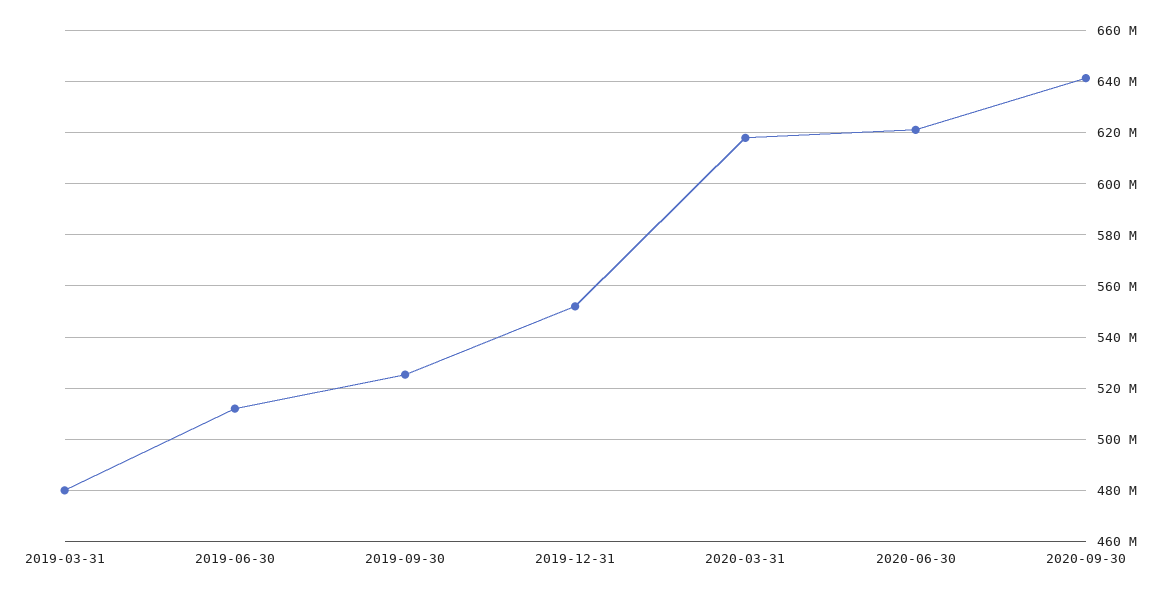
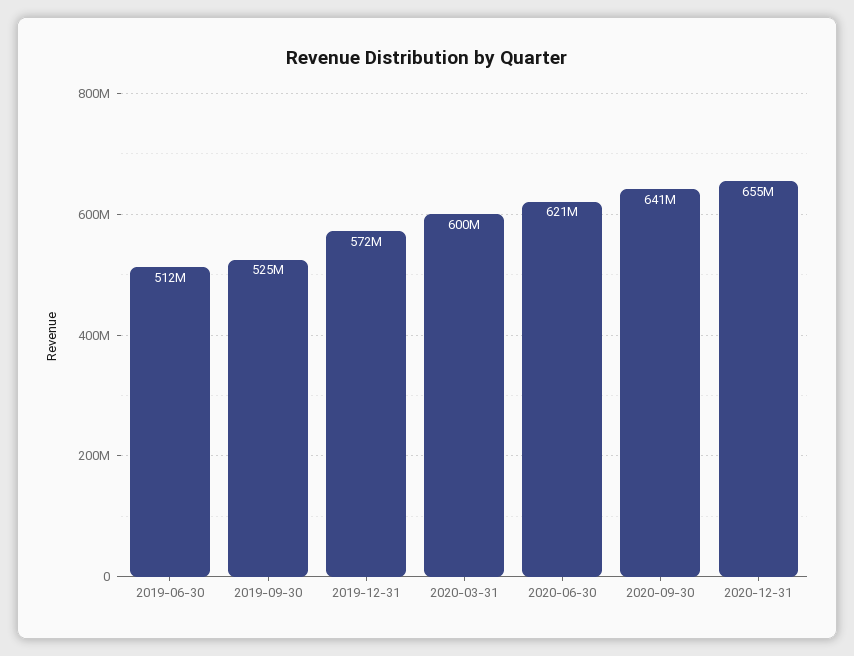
2019-03-31: 480000000 -> none
2019-12-31: 552500000 -> 572000000
2020-03-31: 617500000 -> 600000000
2020-12-31: none -> 655000000

